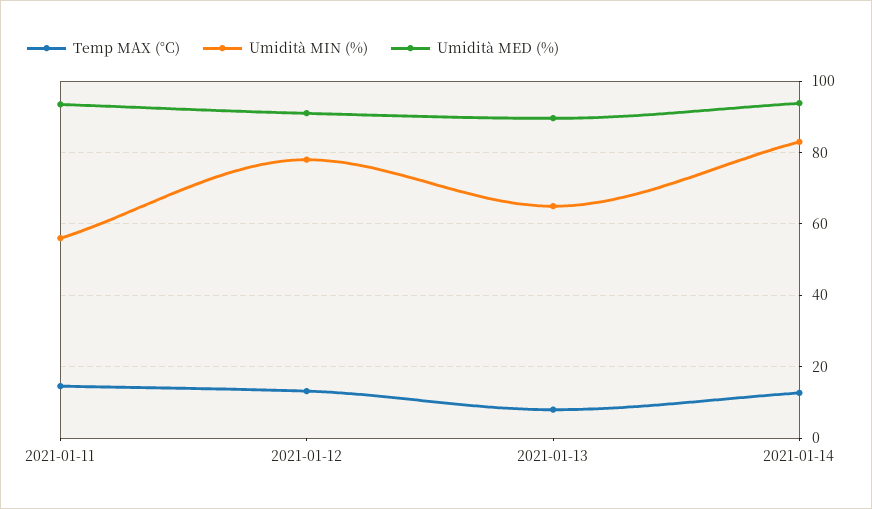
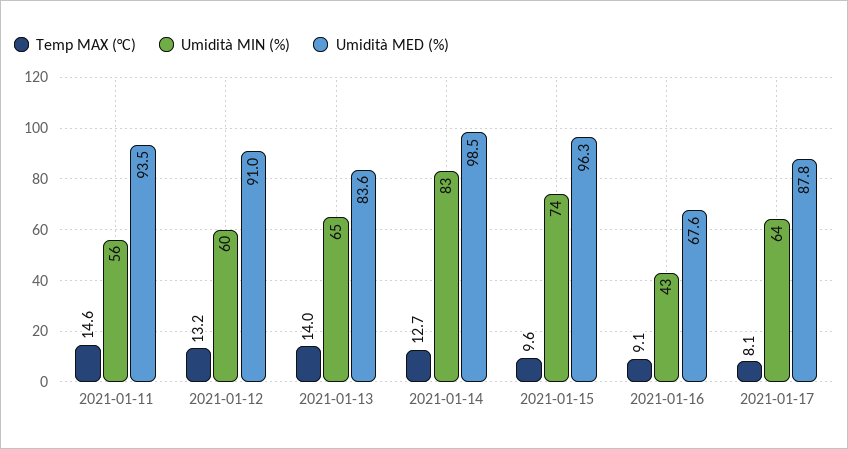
Umidità MIN (%), 2021-01-12: 78 -> 60
Temp MAX (°C), 2021-01-13: 8 -> 14
Umidità MED (%), 2021-01-13: 90 -> 83.6
Umidità MED (%), 2021-01-14: 94 -> 98.5
Temp MAX (°C), 2021-01-15: none -> 9.6
Umidità MIN (%), 2021-01-15: none -> 74
Umidità MED (%), 2021-01-15: none -> 96.3
Temp MAX (°C), 2021-01-16: none -> 9.1
Umidità MIN (%), 2021-01-16: none -> 43
Umidità MED (%), 2021-01-16: none -> 67.6
Temp MAX (°C), 2021-01-17: none -> 8.1
Umidità MIN (%), 2021-01-17: none -> 64
Umidità MED (%), 2021-01-17: none -> 87.8

